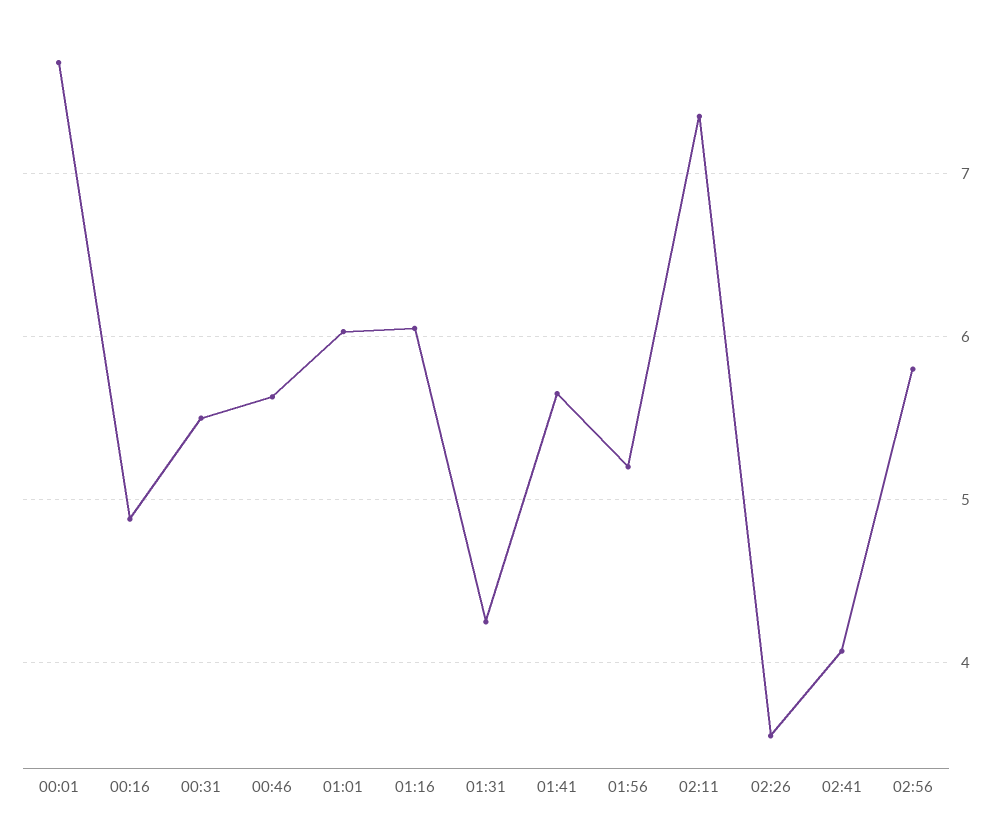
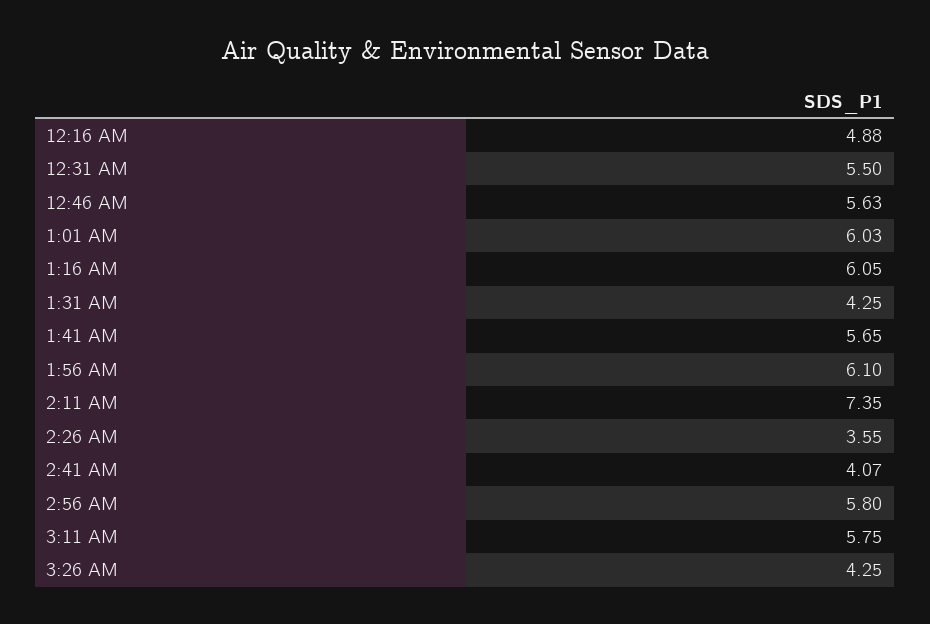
00:01: 7.7 -> none
01:56: 5.2 -> 6.1
3:11 AM: none -> 5.75
3:26 AM: none -> 4.25

